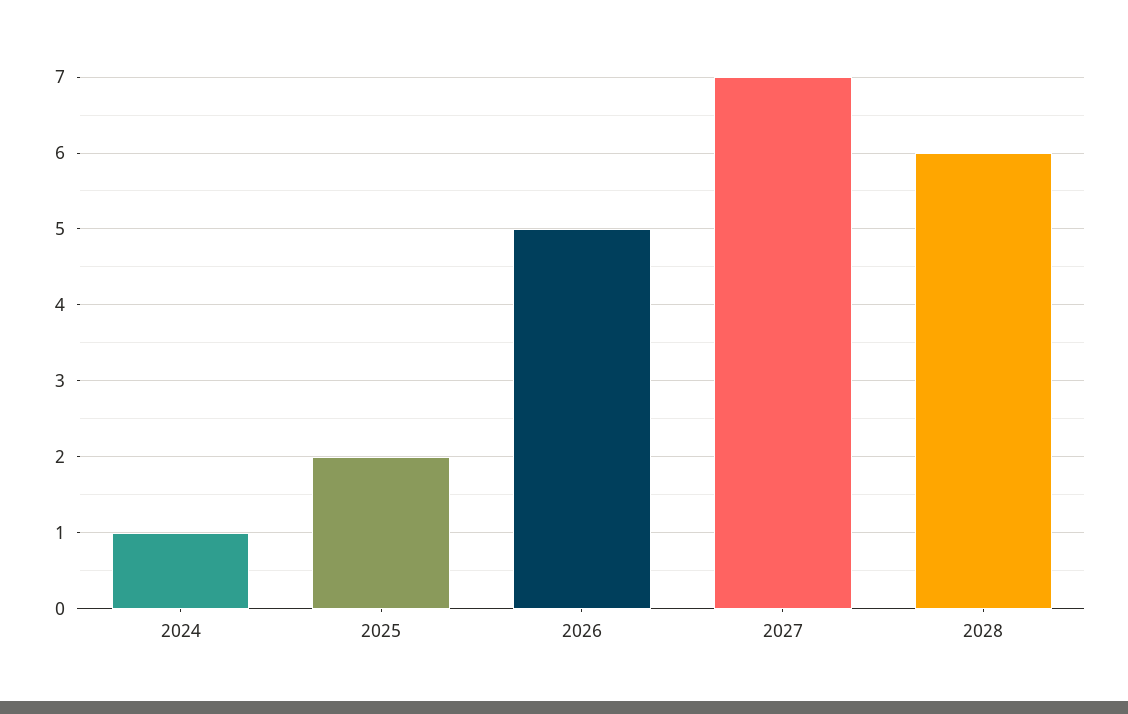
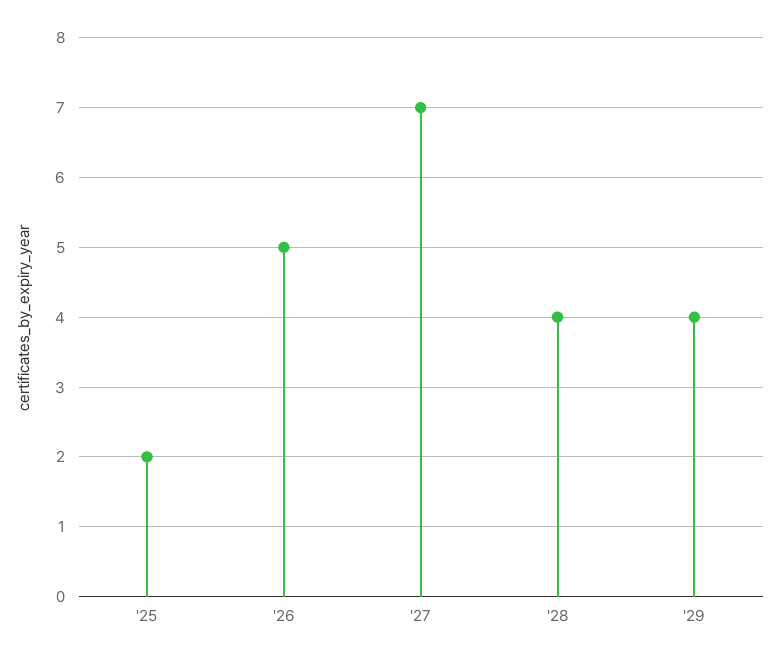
2024: 1 -> none
2028: 6 -> 4
'29: none -> 4

